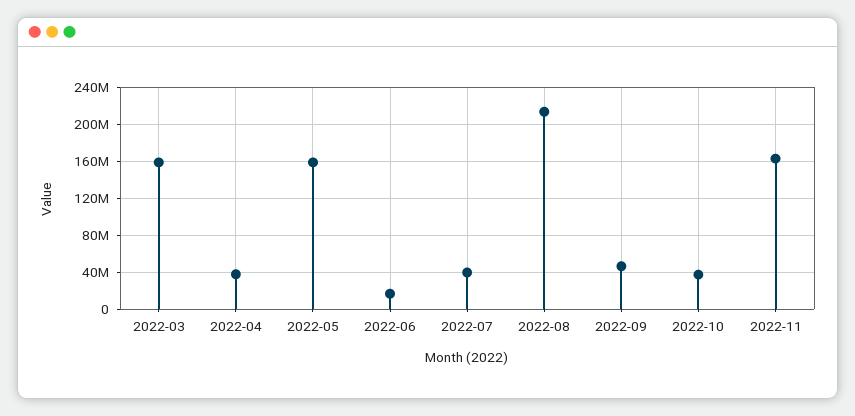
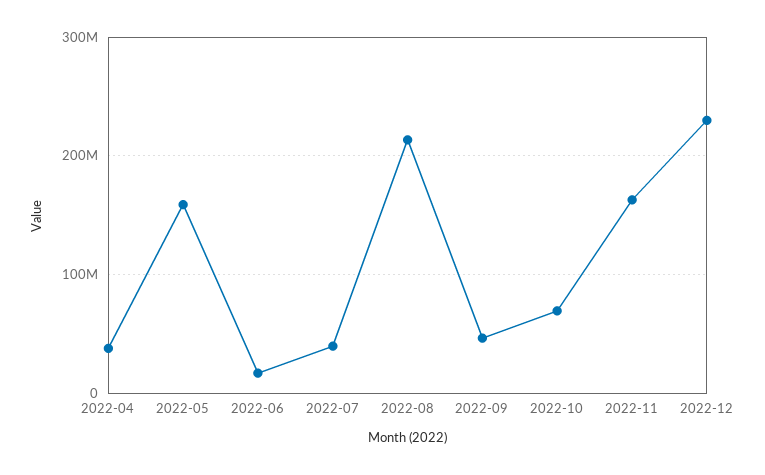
2022-03: 160000000 -> none
2022-10: 40000000 -> 70000000
2022-12: none -> 230000000

